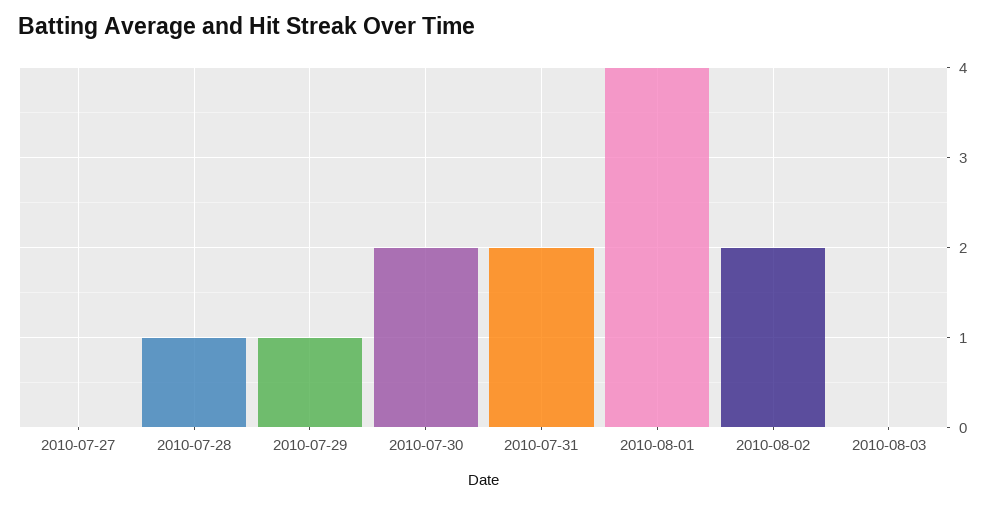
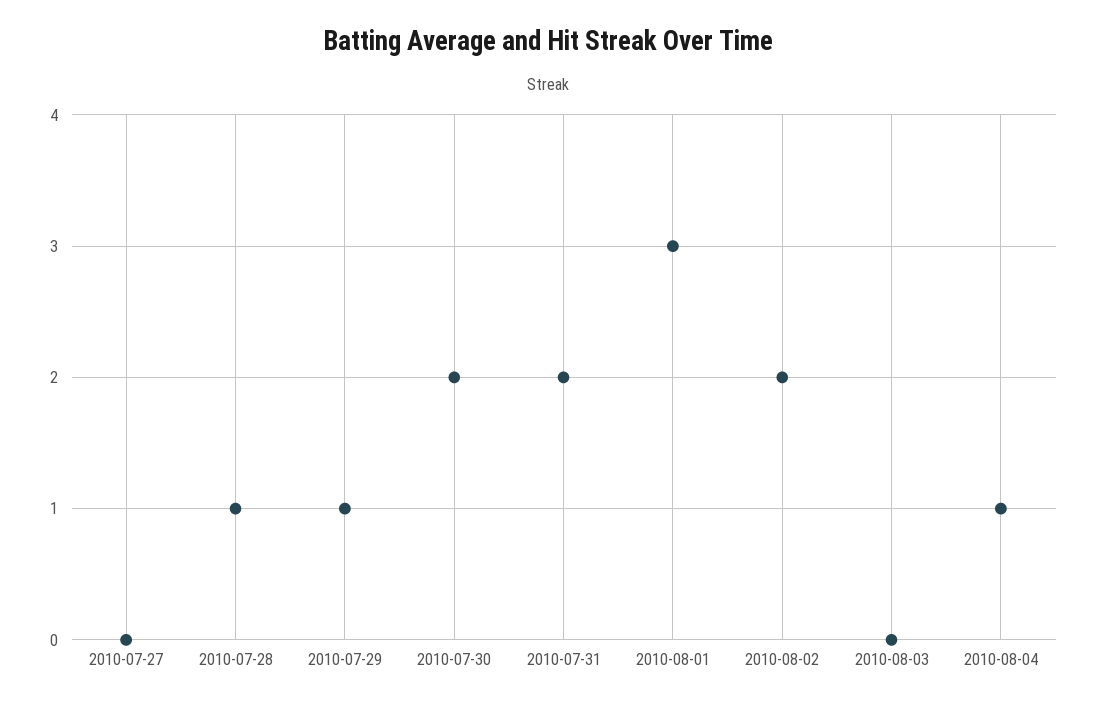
2010-08-01: 4 -> 3
2010-08-04: none -> 1

